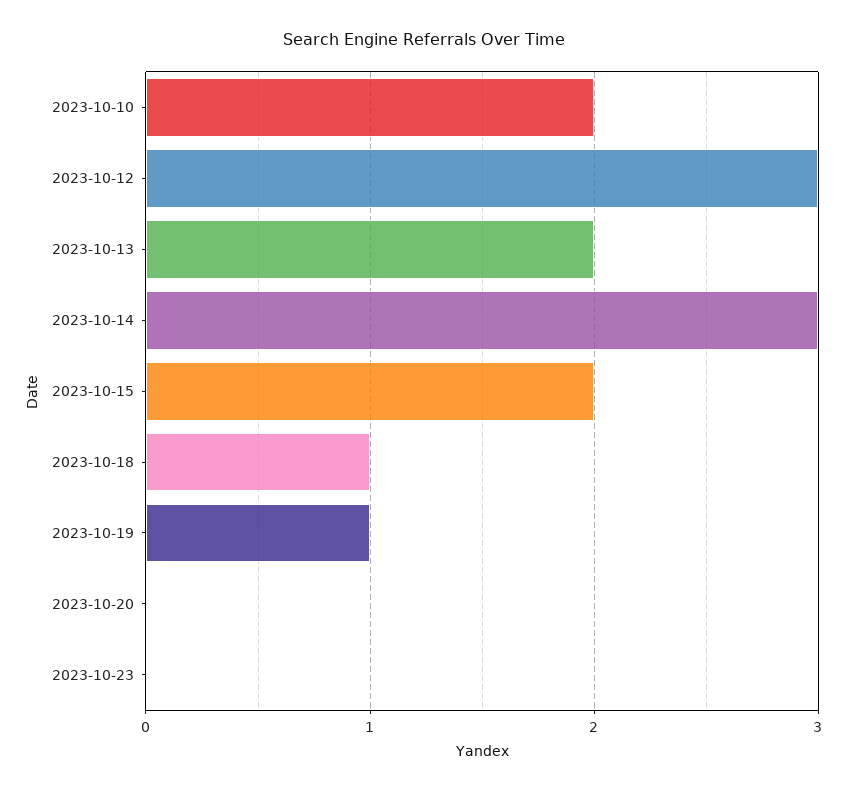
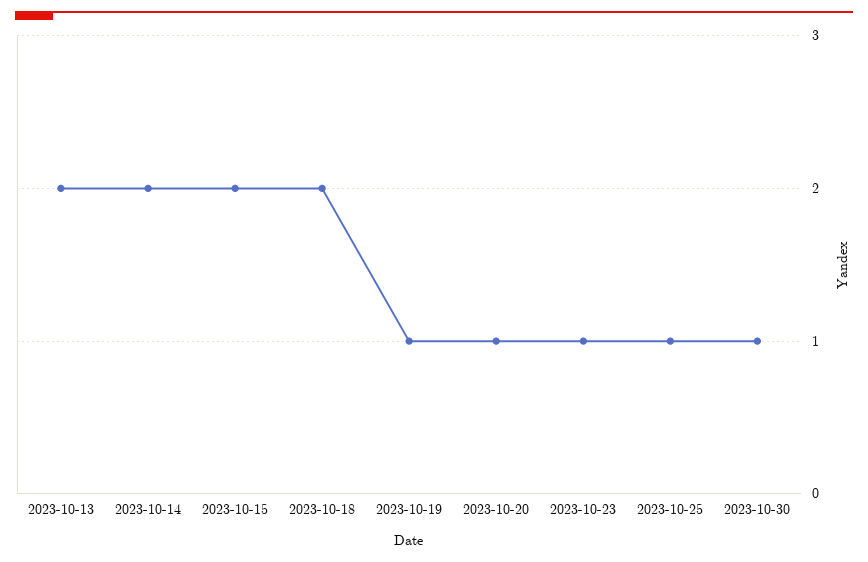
2023-10-10: 2 -> none
2023-10-12: 3 -> none
2023-10-14: 3 -> 2
2023-10-18: 1 -> 2
2023-10-20: 0 -> 1
2023-10-23: 0 -> 1
2023-10-25: none -> 1
2023-10-30: none -> 1

